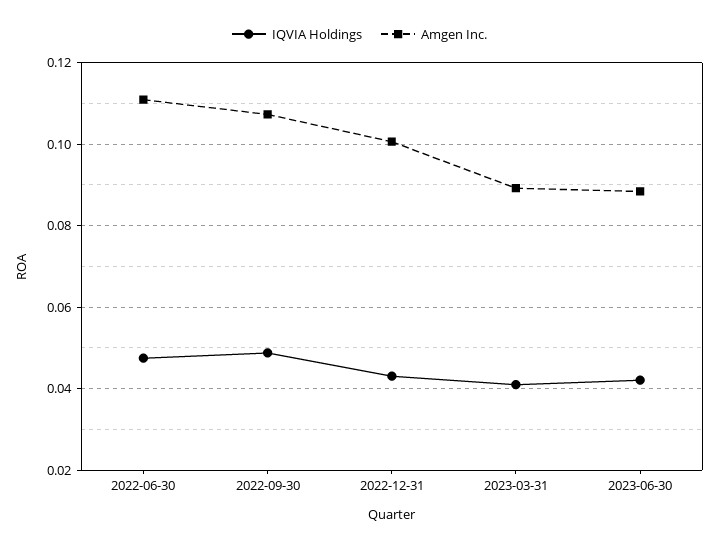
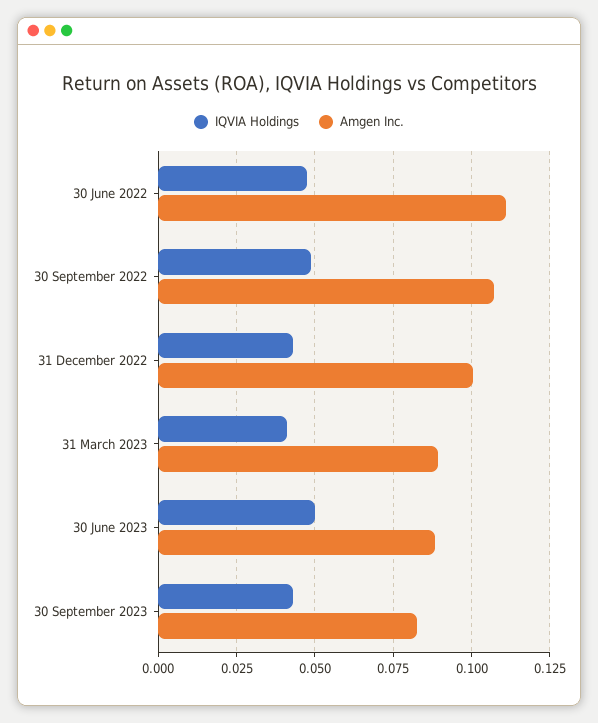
IQVIA Holdings, 2023-06-30: 0.042 -> 0.05
IQVIA Holdings, 30 September 2023: none -> 0.0425
Amgen Inc., 30 September 2023: none -> 0.0825

